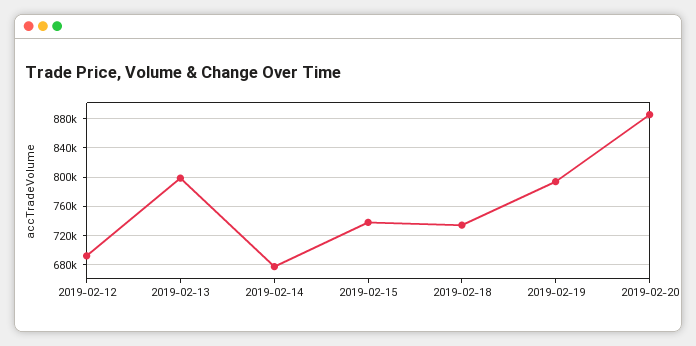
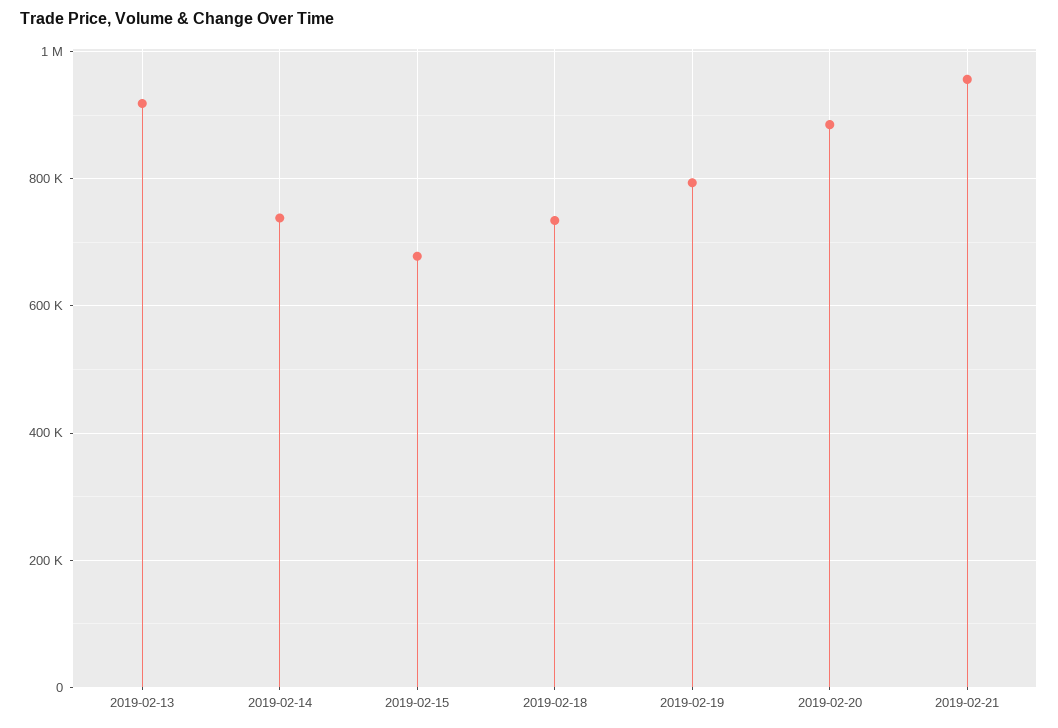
2019-02-12: 690000 -> none
2019-02-13: 800000 -> 920000
2019-02-14: 680000 -> 740000
2019-02-15: 740000 -> 680000
2019-02-21: none -> 960000

